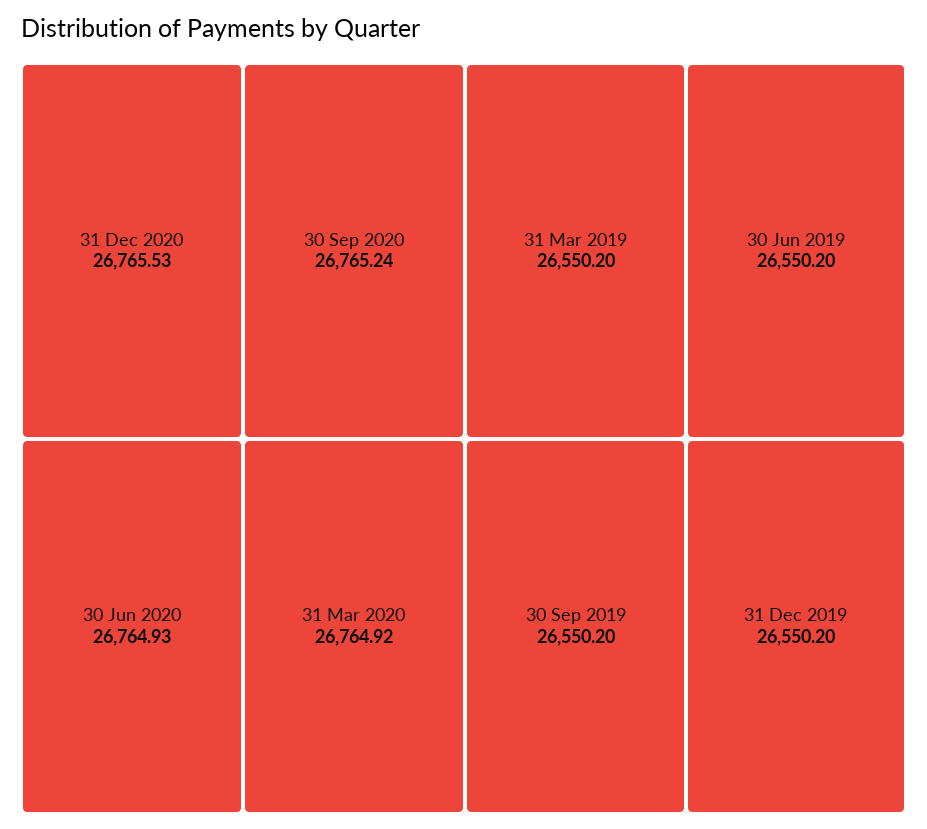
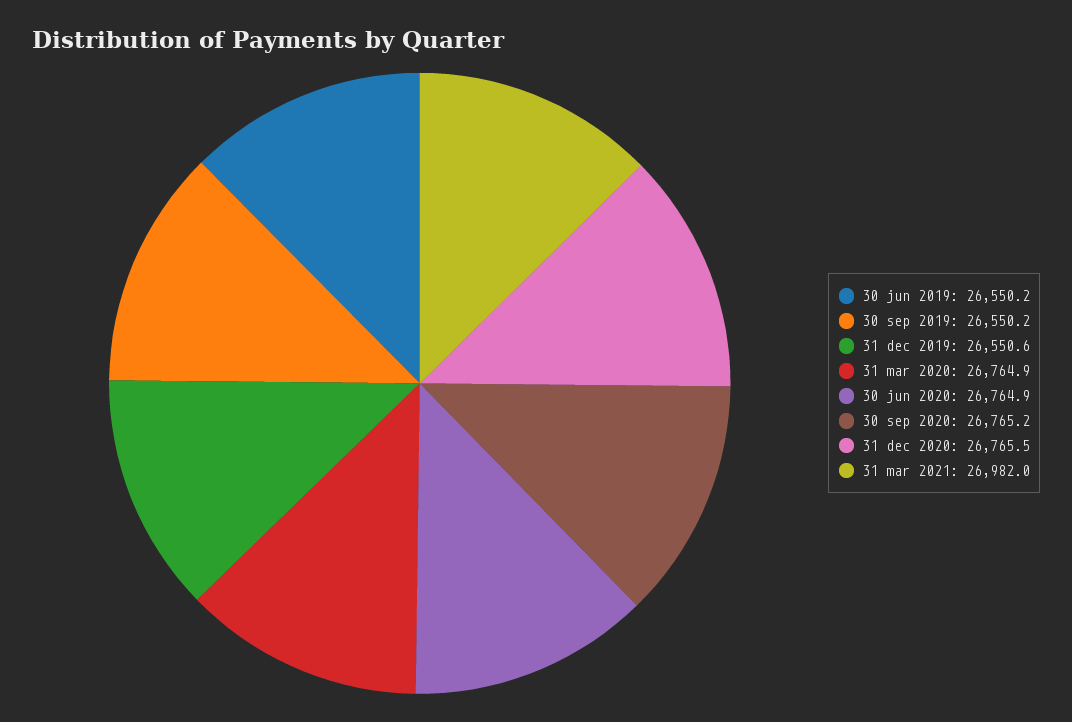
31 Mar 2019: 26550.2 -> none
31 Dec 2019: 26550.2 -> 26550.6
31 mar 2021: none -> 26982

